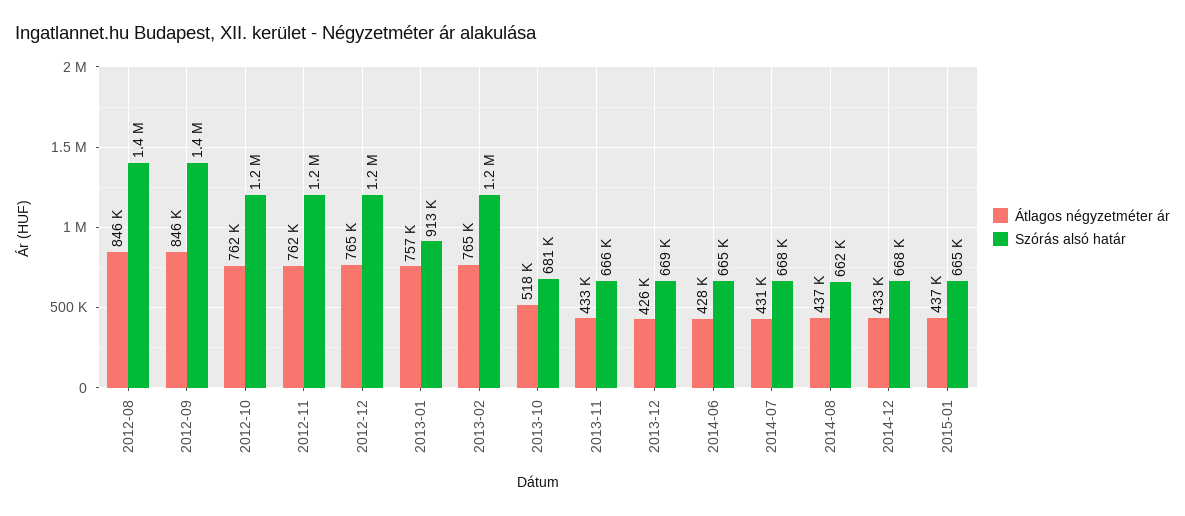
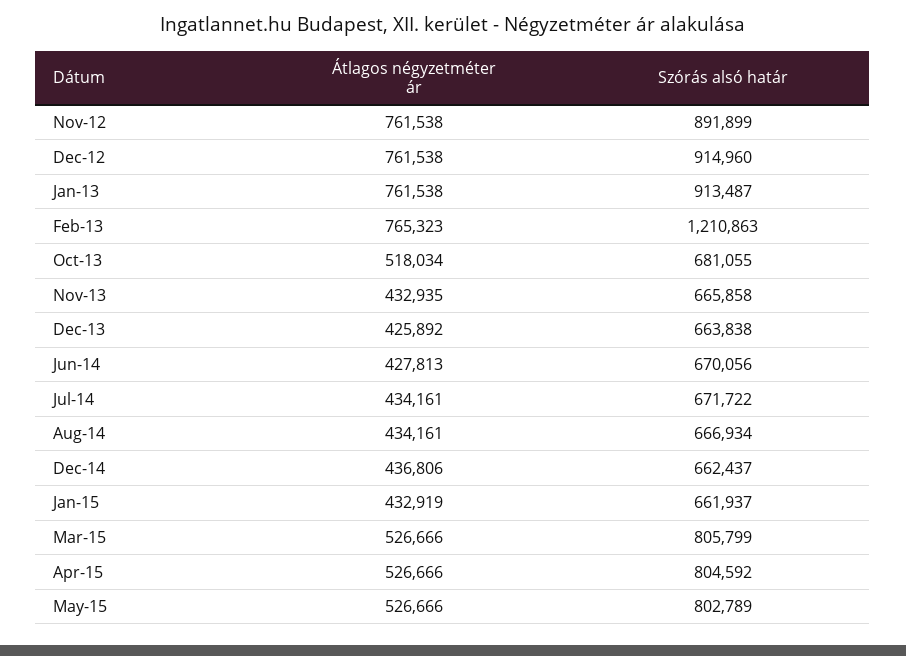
Átlagos négyzetméter ár, 2012-08: 846000 -> none
Szórás alsó határ, 2012-08: 1400000 -> none
Átlagos négyzetméter ár, 2012-09: 846000 -> none
Szórás alsó határ, 2012-09: 1400000 -> none
Átlagos négyzetméter ár, 2012-10: 762000 -> none
Szórás alsó határ, 2012-10: 1200000 -> none
Szórás alsó határ, 2012-11: 1200000 -> 891899
Átlagos négyzetméter ár, 2012-12: 765000 -> 761538
Szórás alsó határ, 2012-12: 1200000 -> 914960
Átlagos négyzetméter ár, 2013-01: 757000 -> 761538
Szórás alsó határ, 2013-12: 669000 -> 663838
Szórás alsó határ, 2014-06: 665000 -> 670056
Átlagos négyzetméter ár, 2014-07: 431000 -> 434161
Szórás alsó határ, 2014-07: 668000 -> 671722
Átlagos négyzetméter ár, 2014-08: 437000 -> 434161
Szórás alsó határ, 2014-08: 662000 -> 666934
Átlagos négyzetméter ár, 2014-12: 433000 -> 436806
Szórás alsó határ, 2014-12: 668000 -> 662437
Átlagos négyzetméter ár, 2015-01: 437000 -> 432919
Szórás alsó határ, 2015-01: 665000 -> 661937
Átlagos négyzetméter ár, Mar-15: none -> 526666
Szórás alsó határ, Mar-15: none -> 805799
Átlagos négyzetméter ár, Apr-15: none -> 526666
Szórás alsó határ, Apr-15: none -> 804592
Átlagos négyzetméter ár, May-15: none -> 526666
Szórás alsó határ, May-15: none -> 802789

